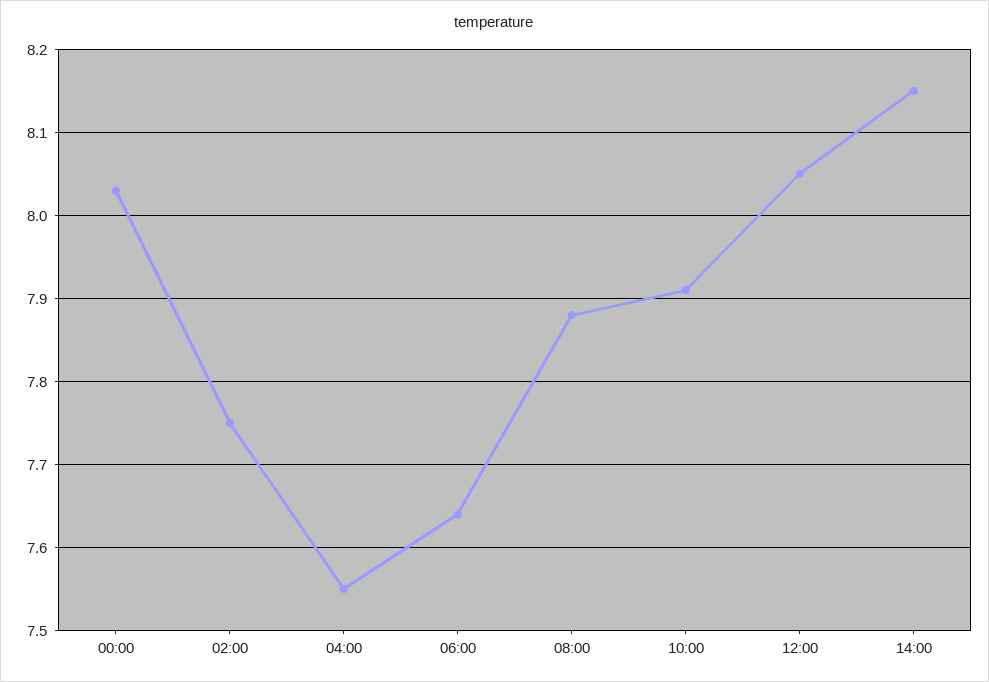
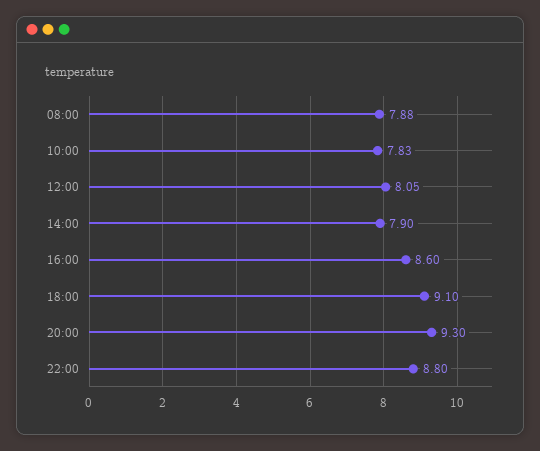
00:00: 8.03 -> none
02:00: 7.75 -> none
04:00: 7.55 -> none
06:00: 7.64 -> none
10:00: 7.91 -> 7.83
14:00: 8.15 -> 7.9
16:00: none -> 8.6
18:00: none -> 9.1
20:00: none -> 9.3
22:00: none -> 8.8

